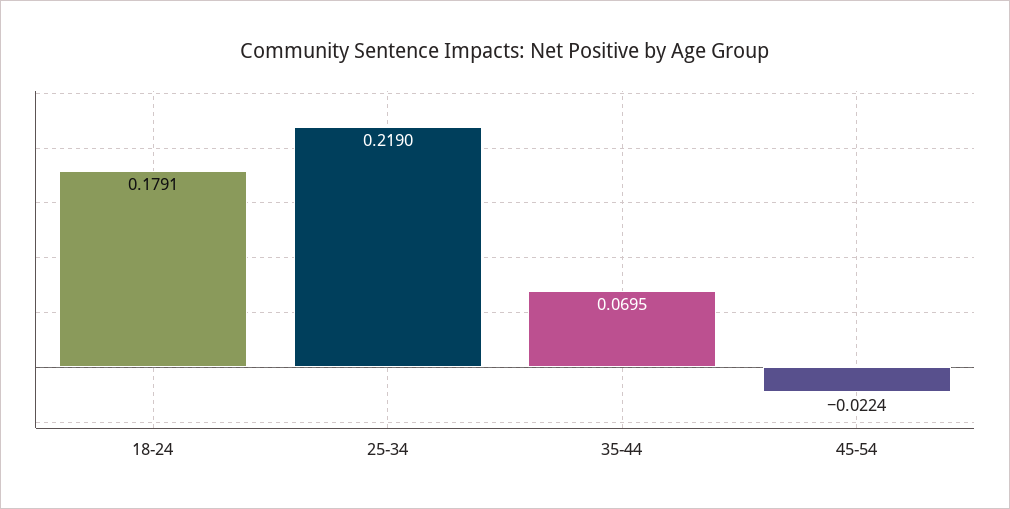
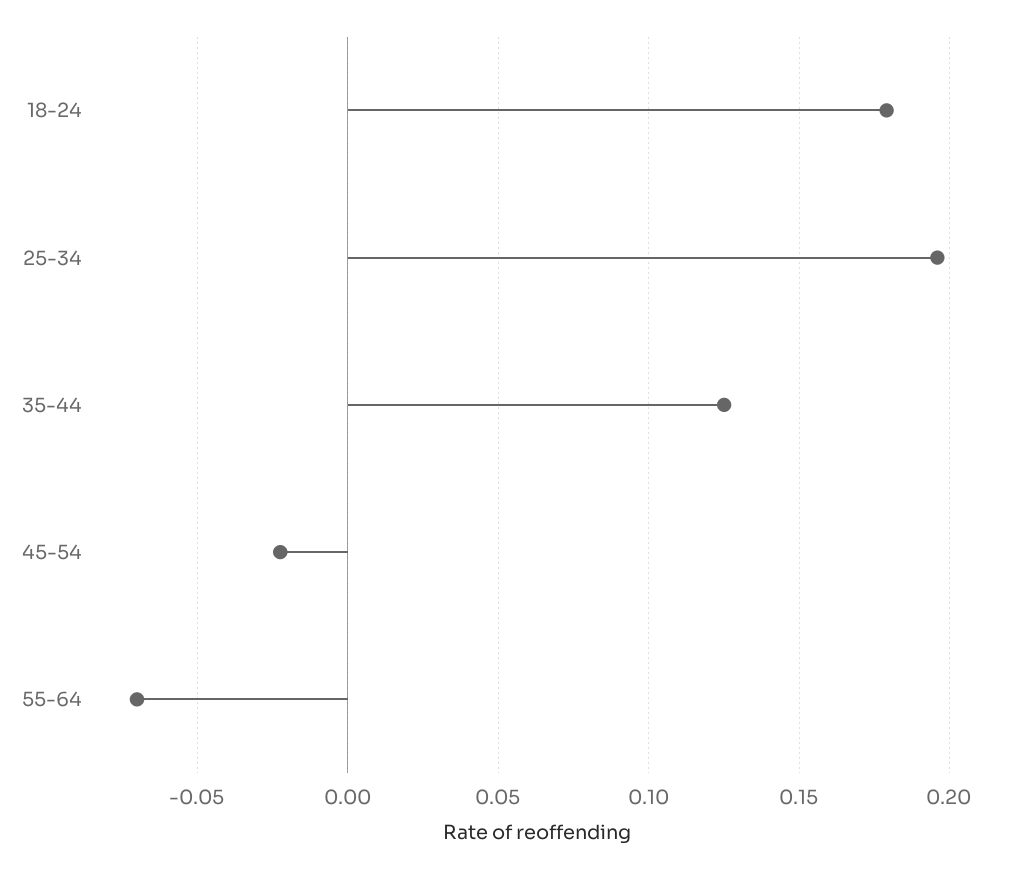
25-34: 0.219 -> 0.195
35-44: 0.0695 -> 0.125
55-64: none -> -0.07

